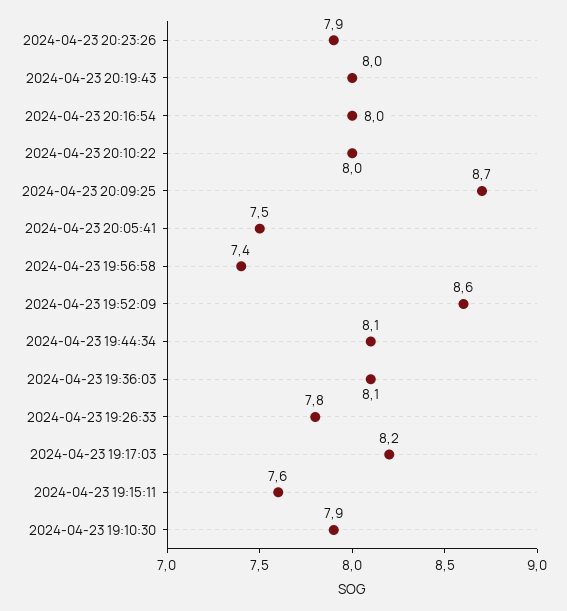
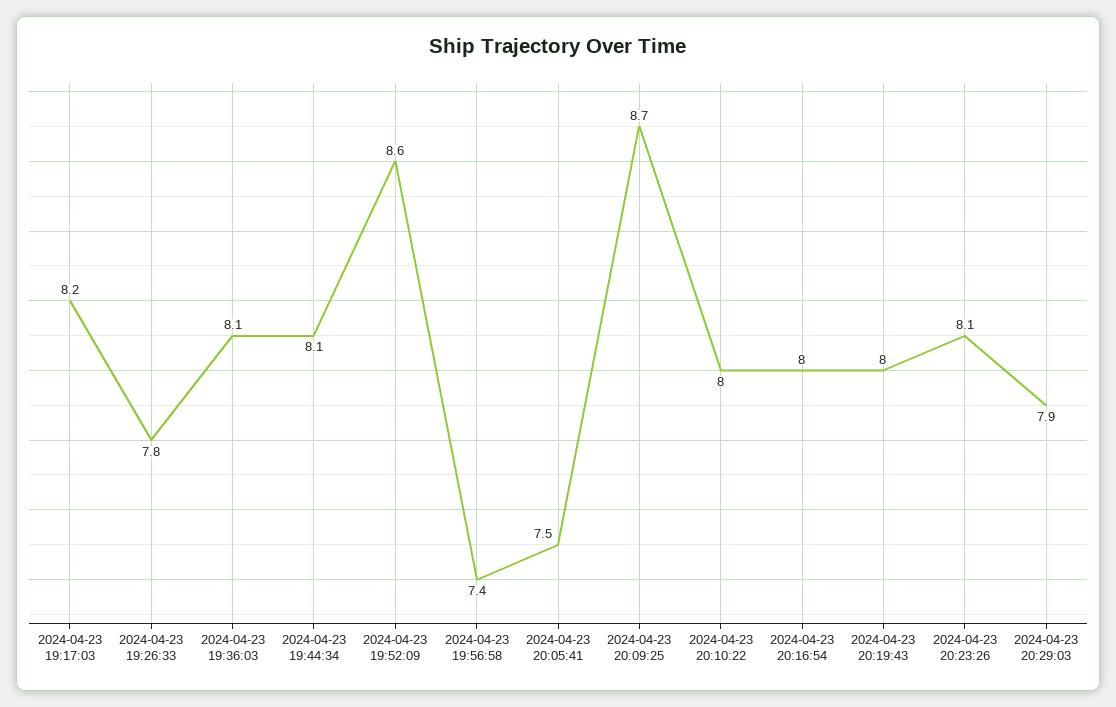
2024-04-23 20:23:26: 7.9 -> 8.1
2024-04-23 19:15:11: 7.6 -> none
2024-04-23 19:10:30: 7.9 -> none
2024-04-23 20:29:03: none -> 7.9

